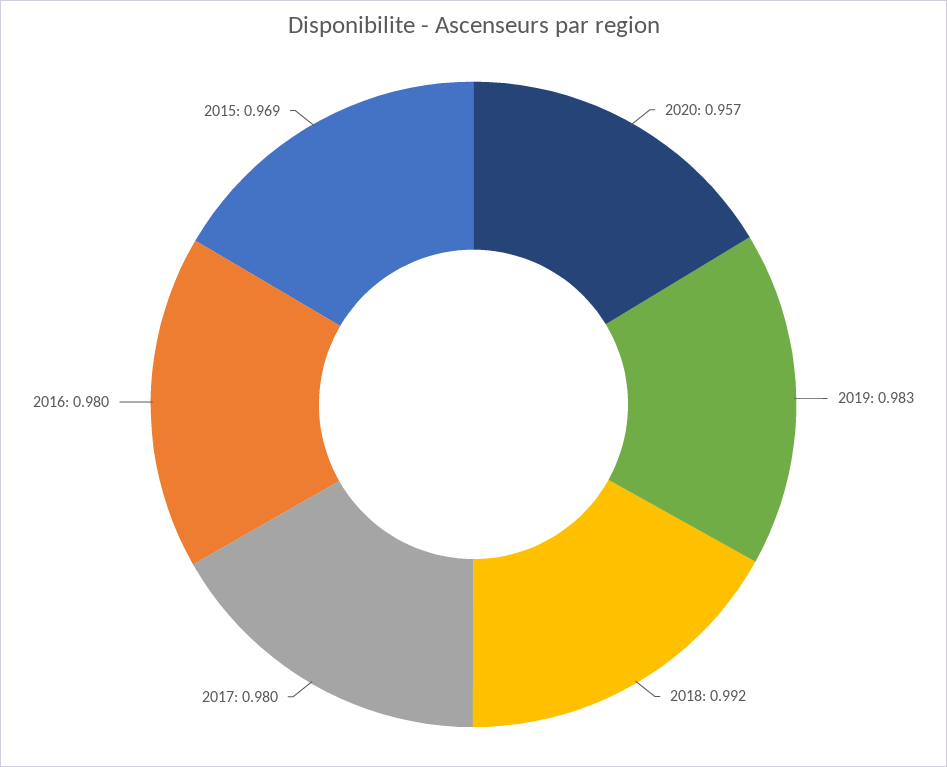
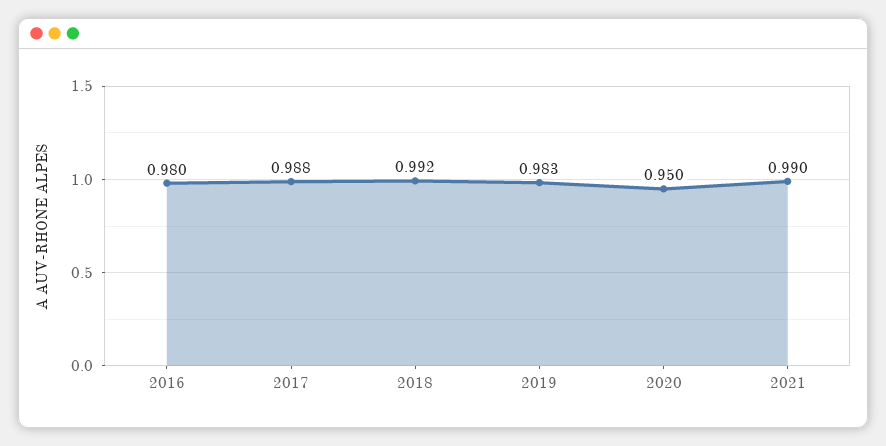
2020: 0.957 -> 0.95
2017: 0.98 -> 0.988
2015: 0.969 -> none
2021: none -> 0.99

